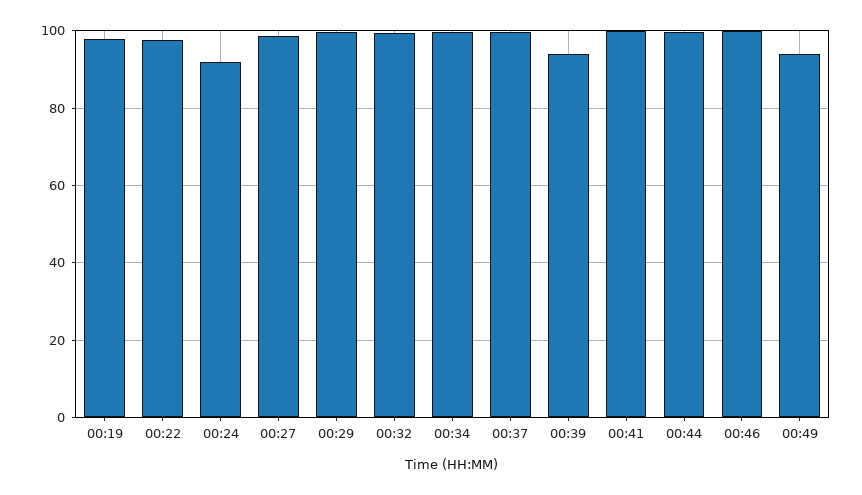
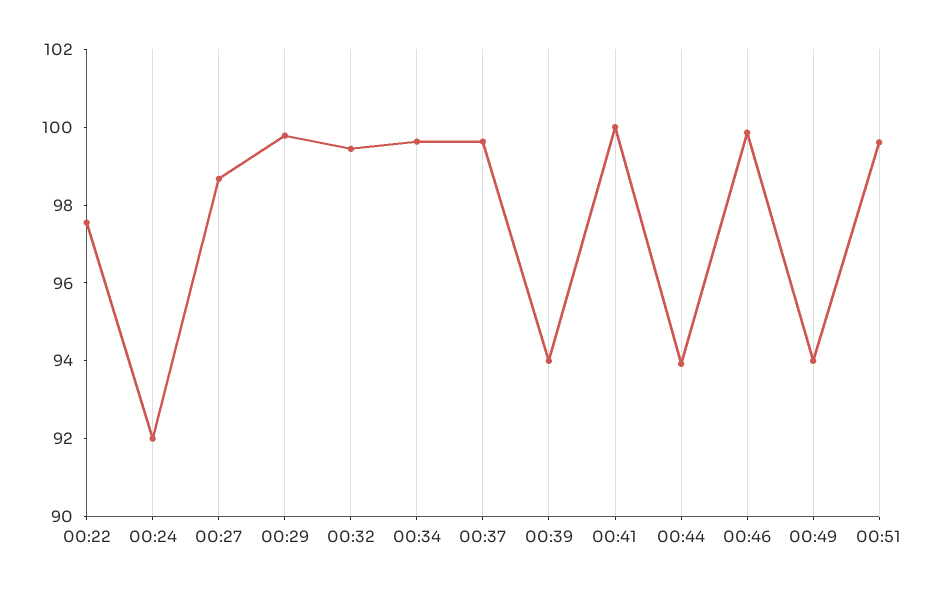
00:19: 98 -> none
00:44: 100 -> 94
00:51: none -> 99.5

